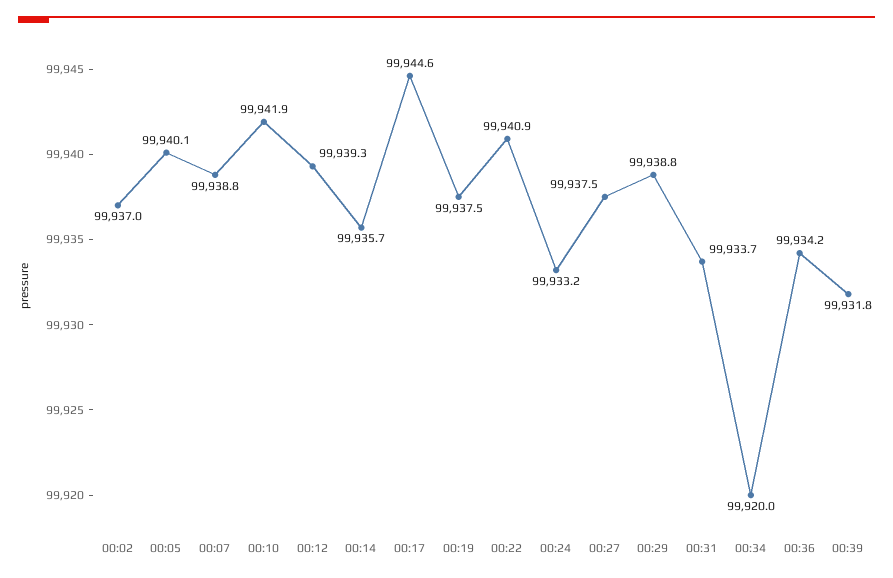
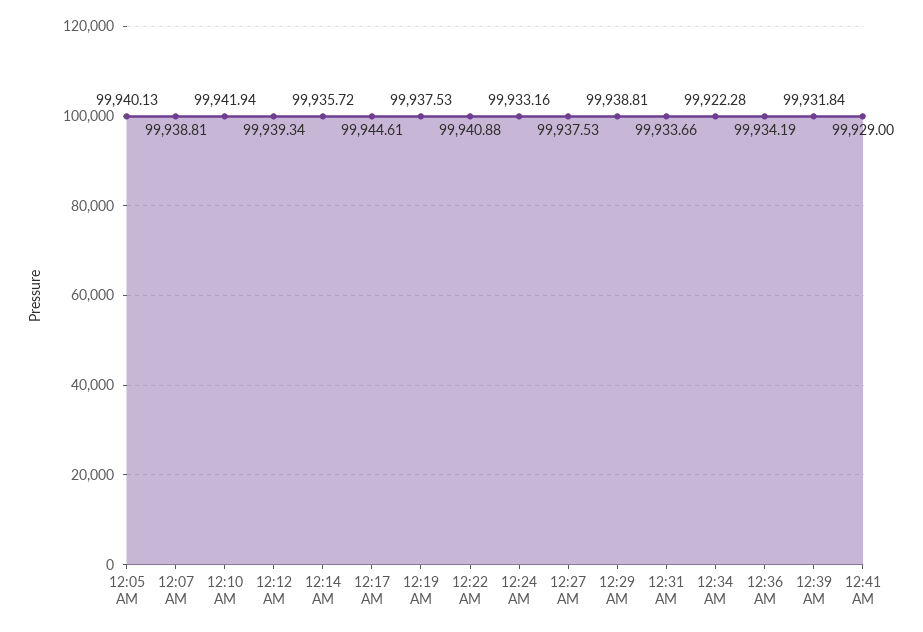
00:02: 99937 -> none
00:34: 99920 -> 99922.28
12:41 AM: none -> 99929

